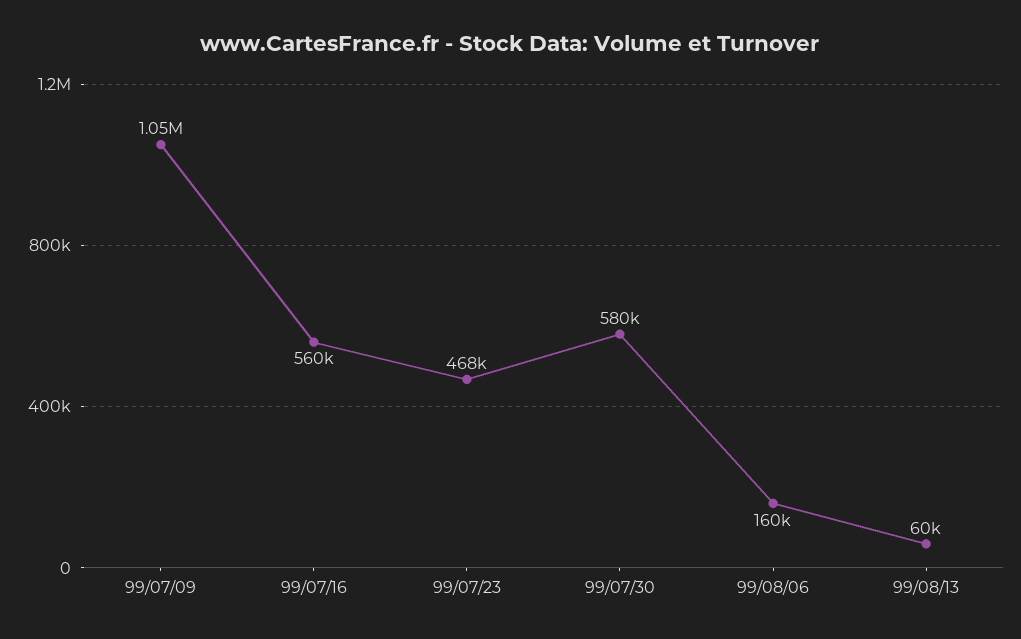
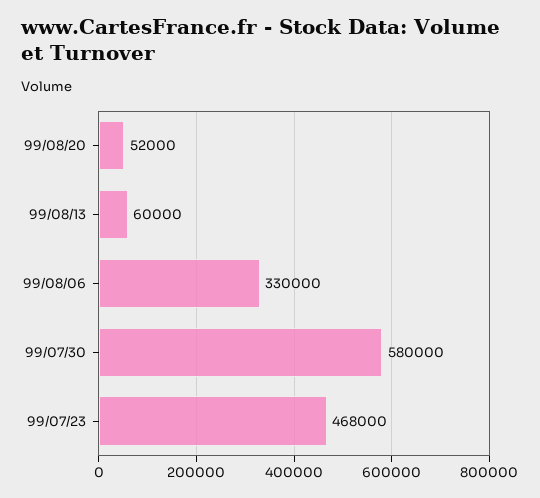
99/07/09: 1050000 -> none
99/07/16: 560000 -> none
99/08/06: 160000 -> 330000
99/08/20: none -> 52000

